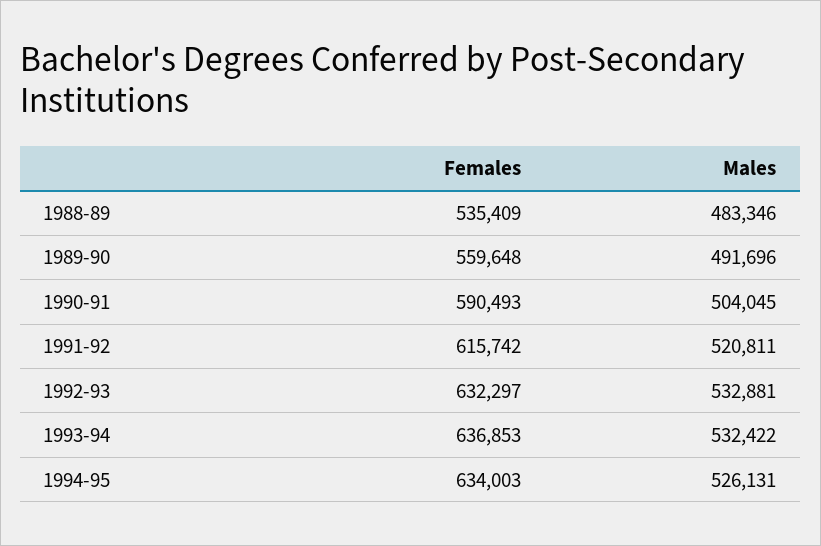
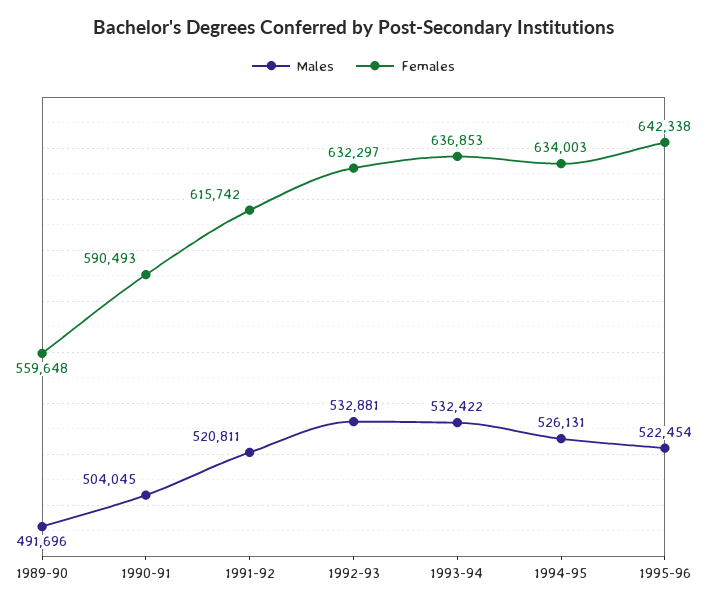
Females, 1988-89: 535409 -> none
Males, 1988-89: 483346 -> none
Males, 1995-96: none -> 522454
Females, 1995-96: none -> 642338

